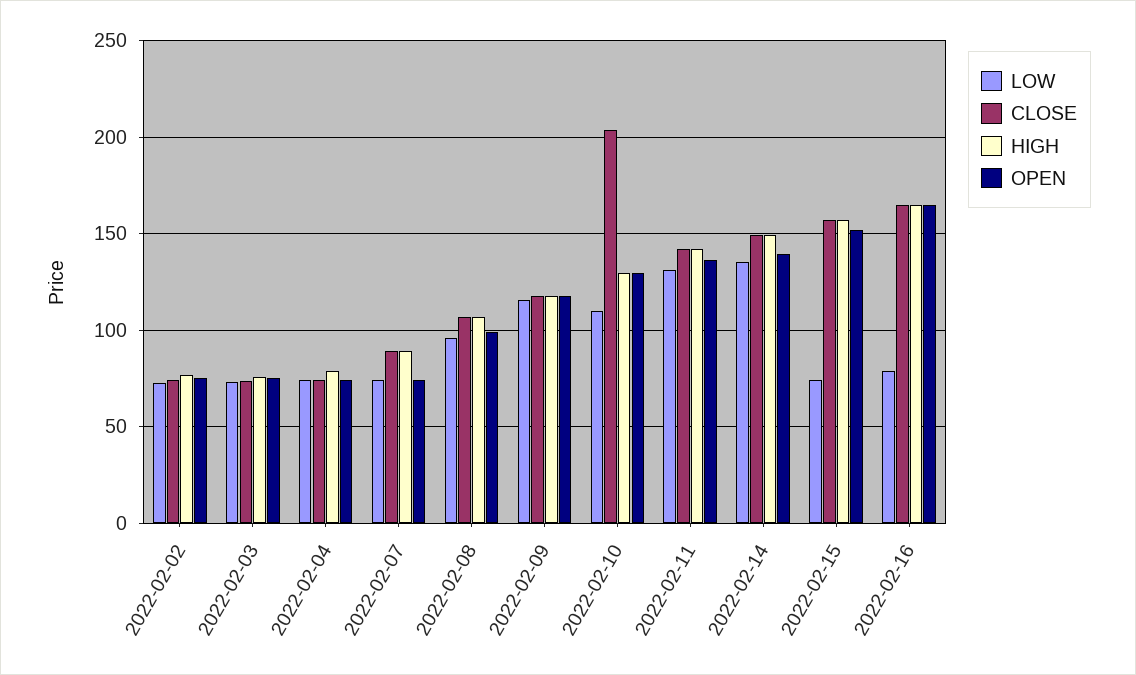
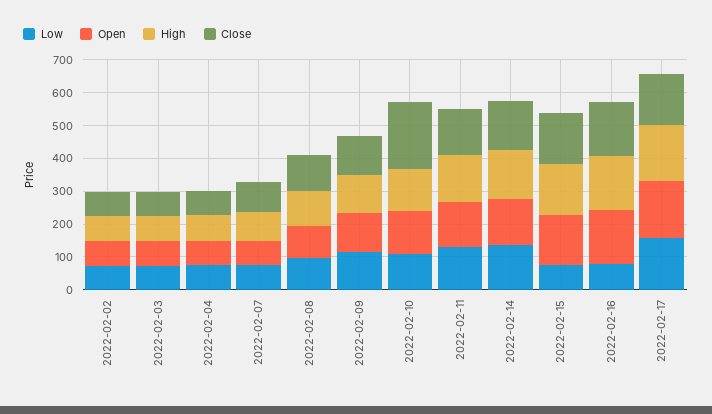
LOW, 2022-02-17: none -> 150
OPEN, 2022-02-17: none -> 175
HIGH, 2022-02-17: none -> 175
CLOSE, 2022-02-17: none -> 150

